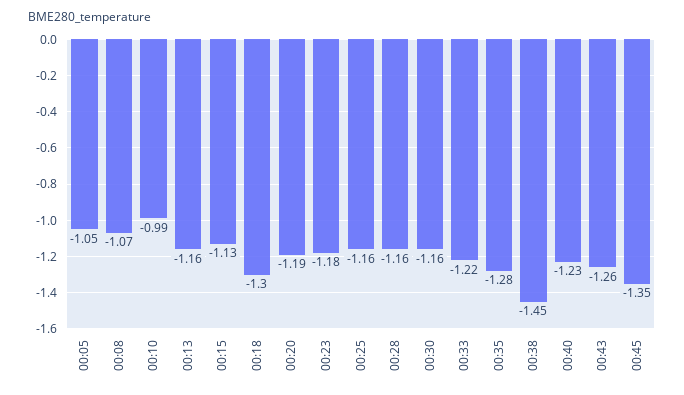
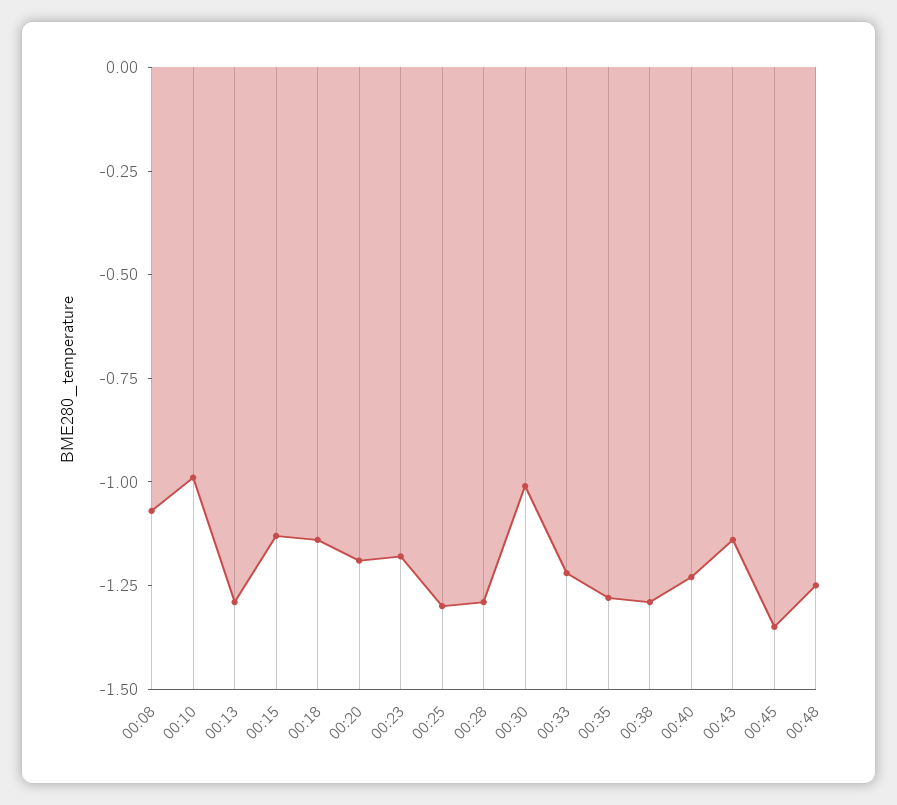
00:05: -1.05 -> none
00:13: -1.16 -> -1.3
00:18: -1.3 -> -1.15
00:25: -1.16 -> -1.3
00:28: -1.16 -> -1.3
00:30: -1.16 -> -1
00:38: -1.45 -> -1.3
00:43: -1.26 -> -1.15
00:48: none -> -1.25

